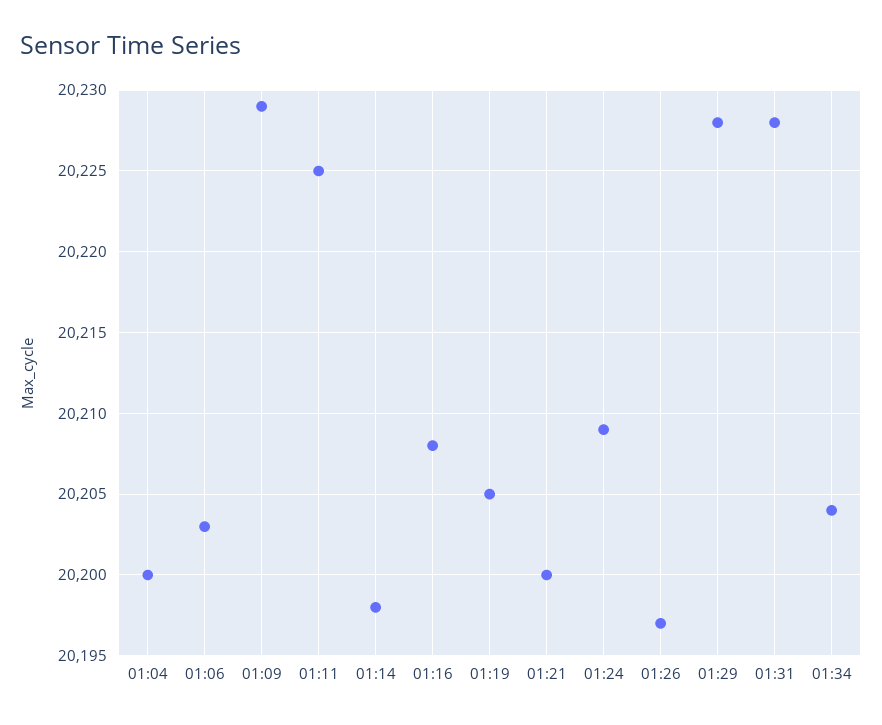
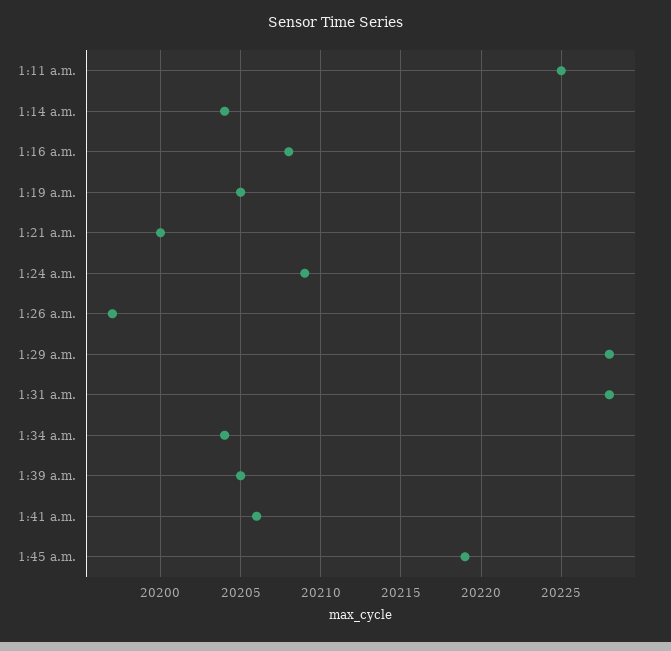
01:04: 20200 -> none
01:06: 20203 -> none
01:09: 20229 -> none
01:14: 20198 -> 20204
1:39 a.m.: none -> 20205
1:41 a.m.: none -> 20206
1:45 a.m.: none -> 20219

